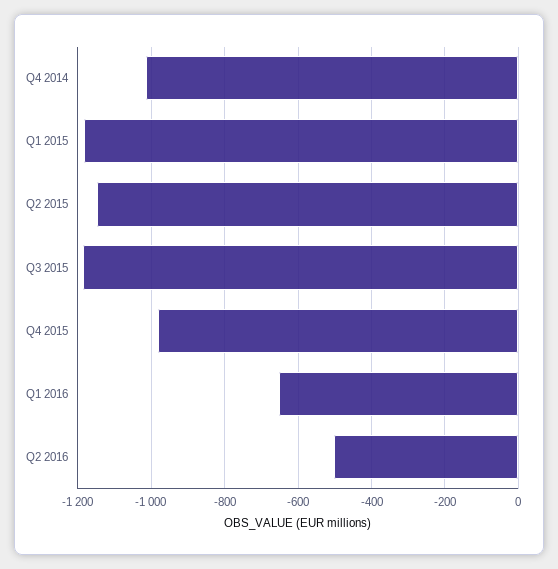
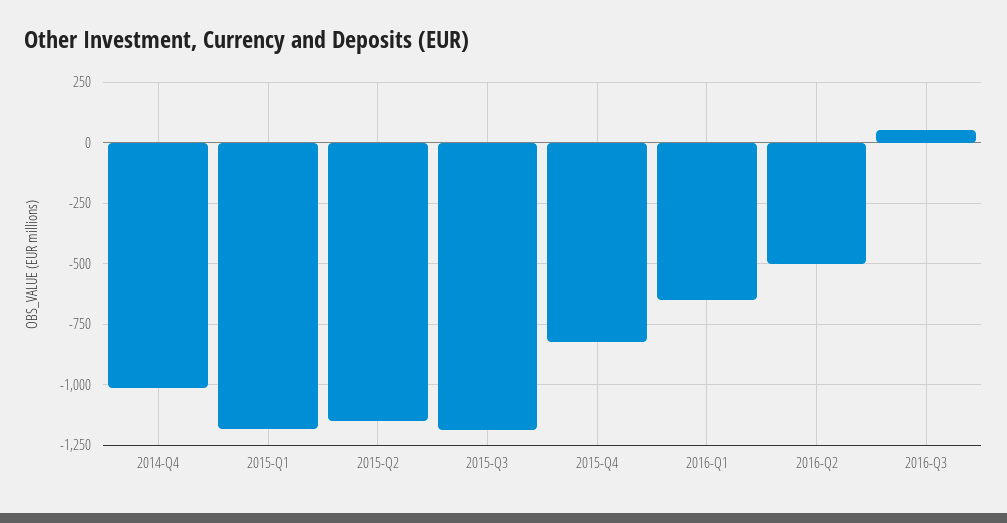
Q4 2015: -980 -> -825
2016-Q3: none -> 50

